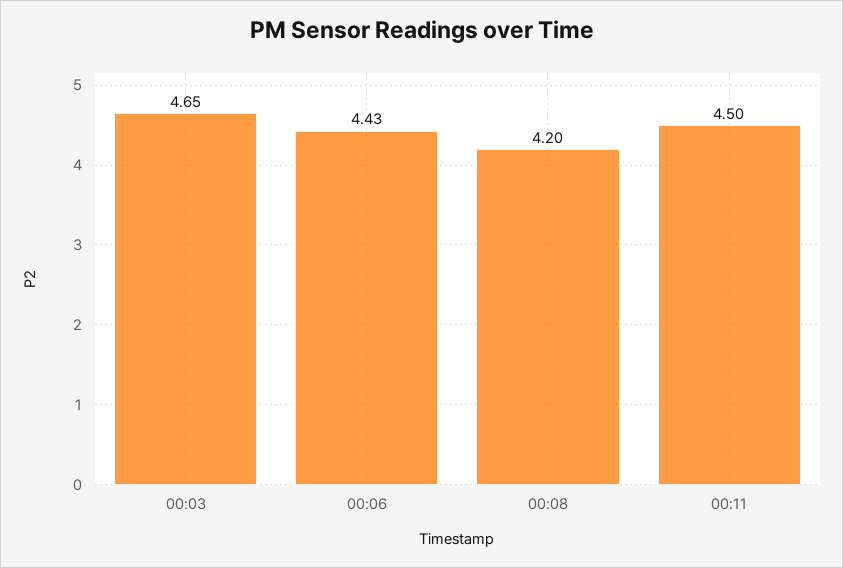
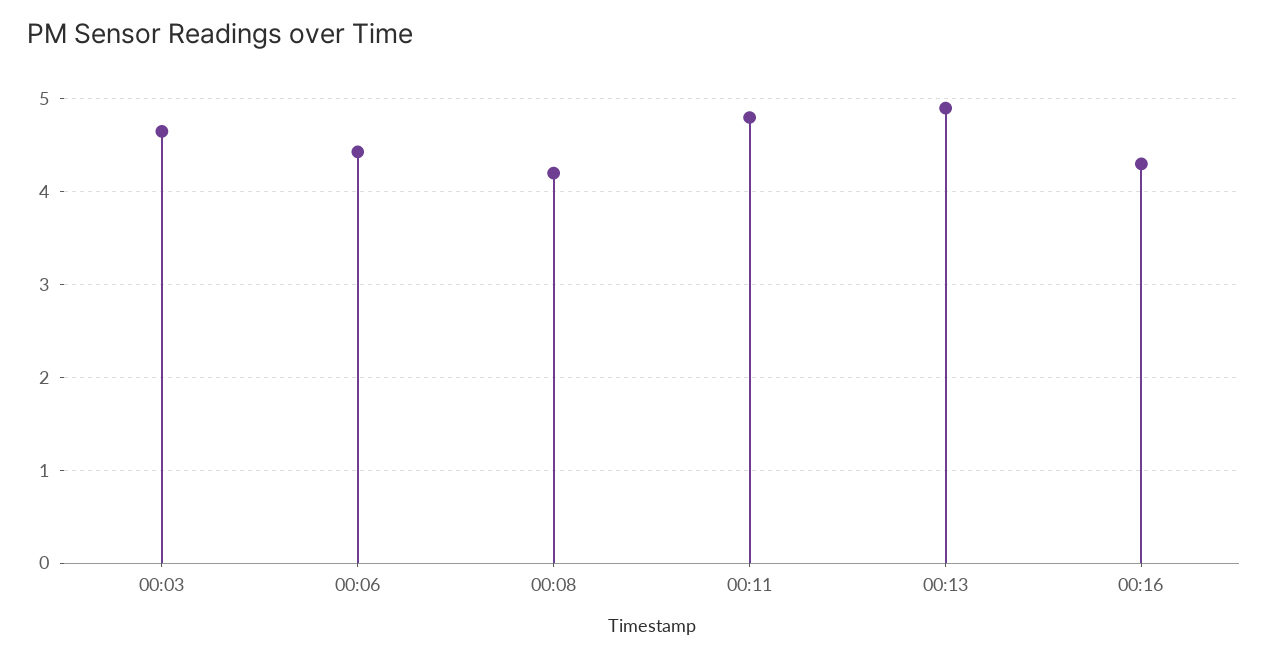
00:11: 4.5 -> 4.8
00:13: none -> 4.9
00:16: none -> 4.3

